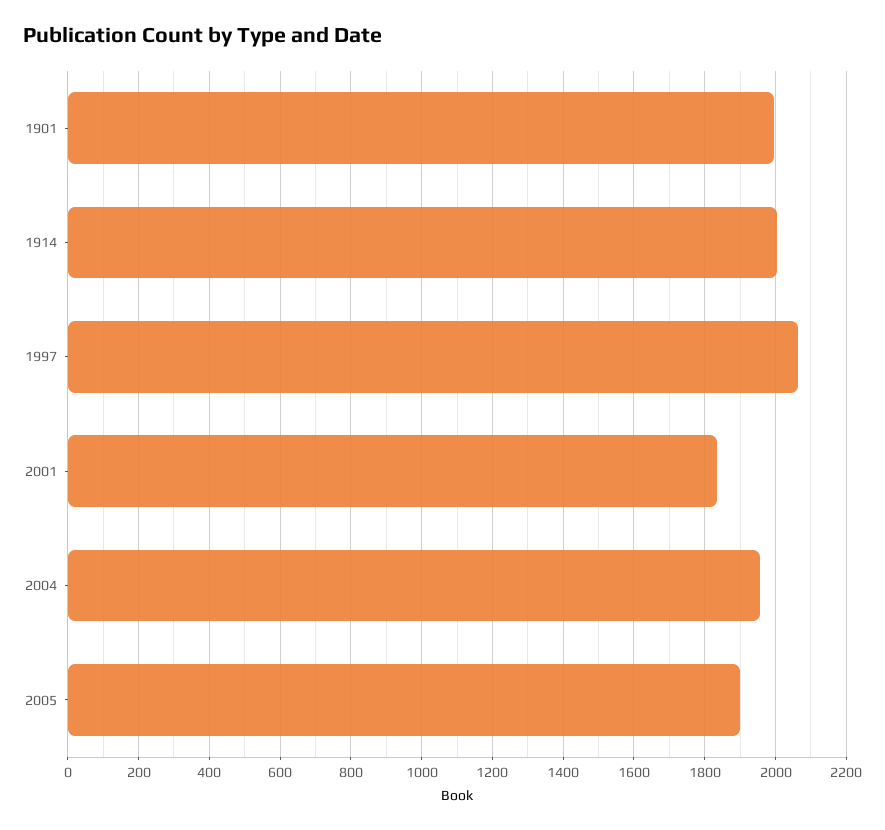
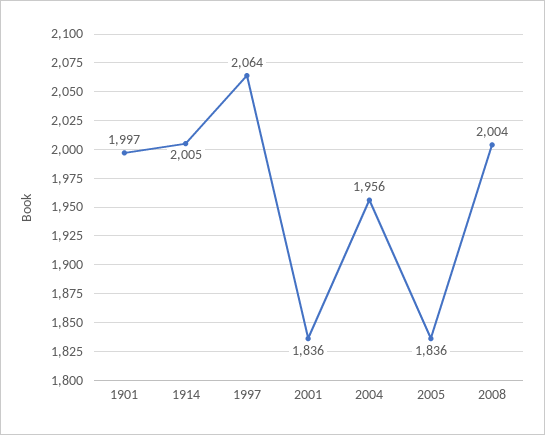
2005: 1900 -> 1836
2008: none -> 2004

